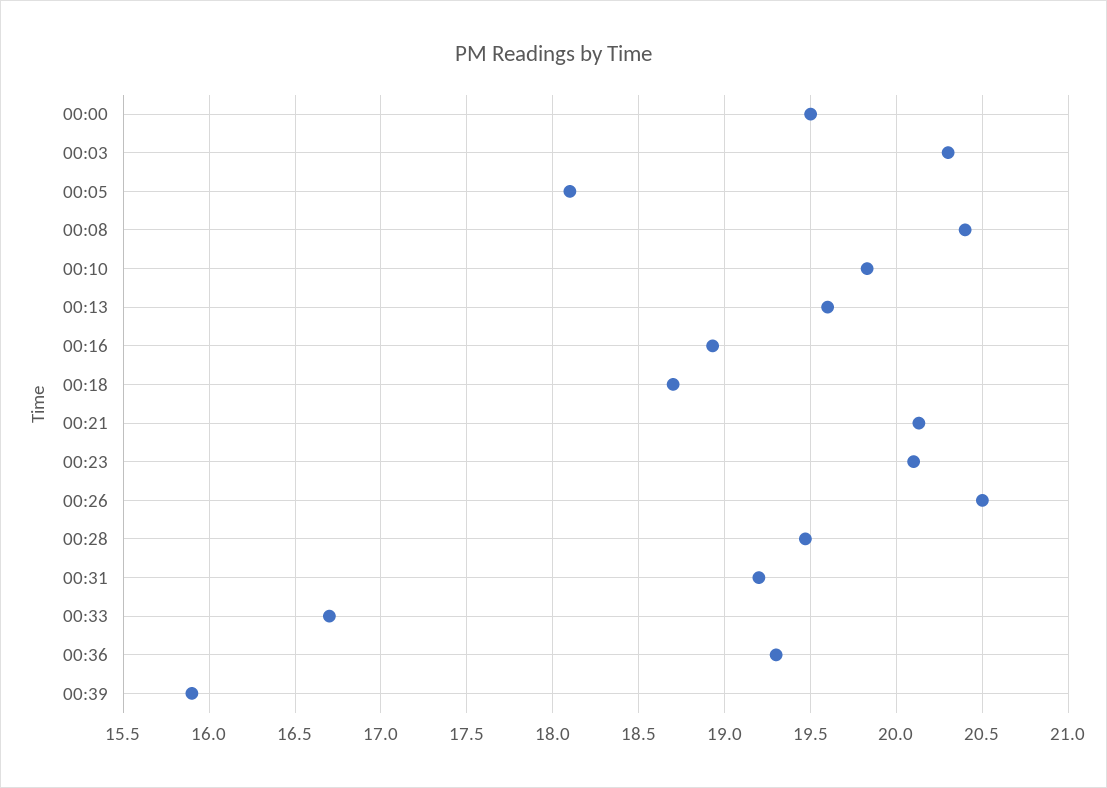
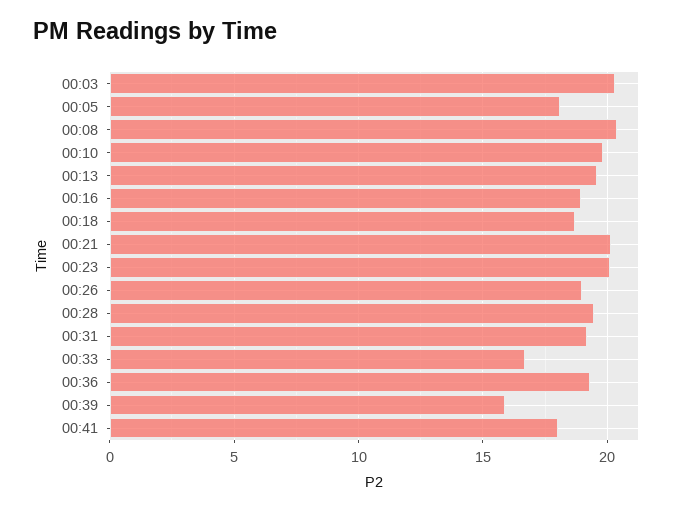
00:00: 19.5 -> none
00:26: 20.5 -> 19
00:41: none -> 18

